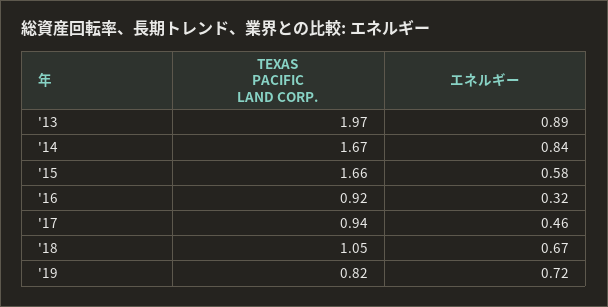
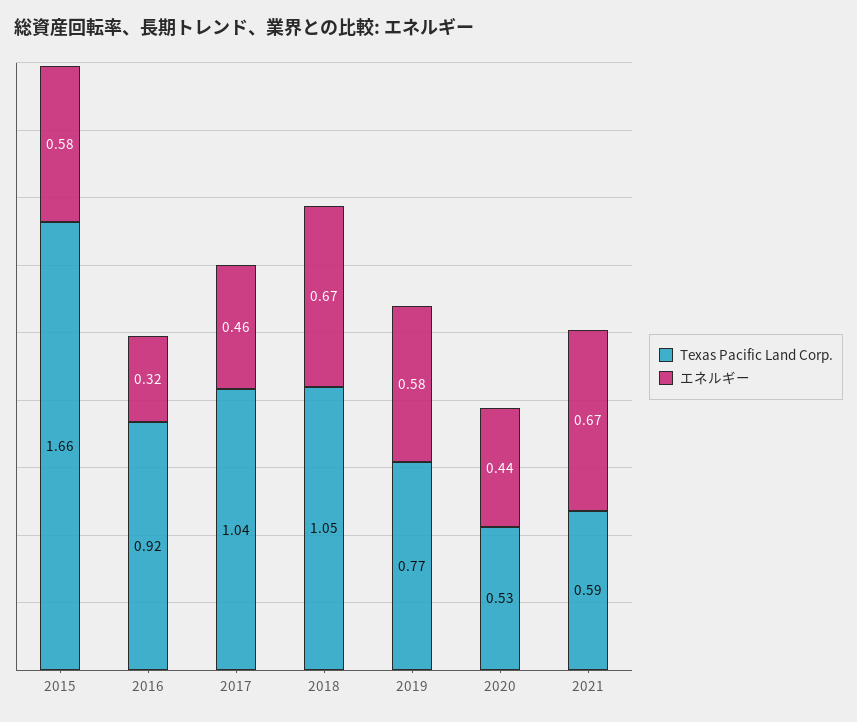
TEXAS PACIFIC LAND CORP., '13: 1.97 -> none
エネルギー, '13: 0.89 -> none
TEXAS PACIFIC LAND CORP., '14: 1.67 -> none
エネルギー, '14: 0.84 -> none
TEXAS PACIFIC LAND CORP., '17: 0.94 -> 1.04
TEXAS PACIFIC LAND CORP., '19: 0.82 -> 0.77
エネルギー, '19: 0.72 -> 0.58
TEXAS PACIFIC LAND CORP., 2020: none -> 0.53
エネルギー, 2020: none -> 0.44
TEXAS PACIFIC LAND CORP., 2021: none -> 0.59
エネルギー, 2021: none -> 0.67

